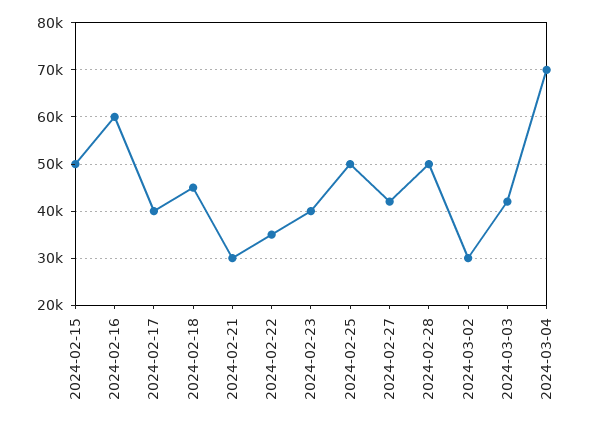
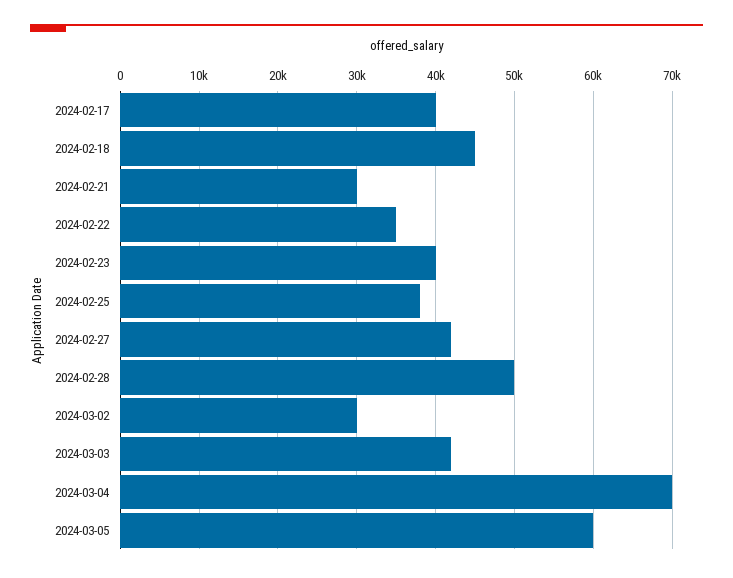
2024-02-15: 50000 -> none
2024-02-16: 60000 -> none
2024-02-25: 50000 -> 38000
2024-03-05: none -> 60000

